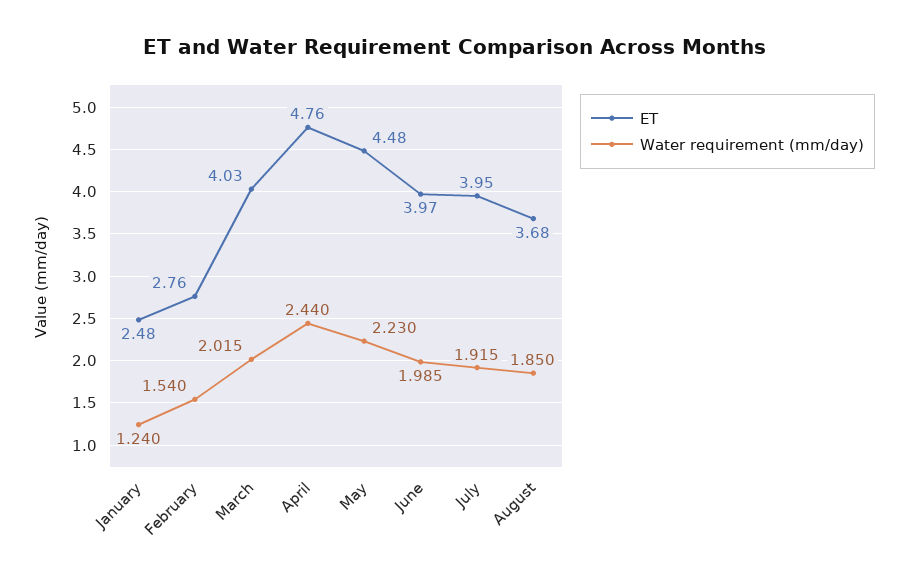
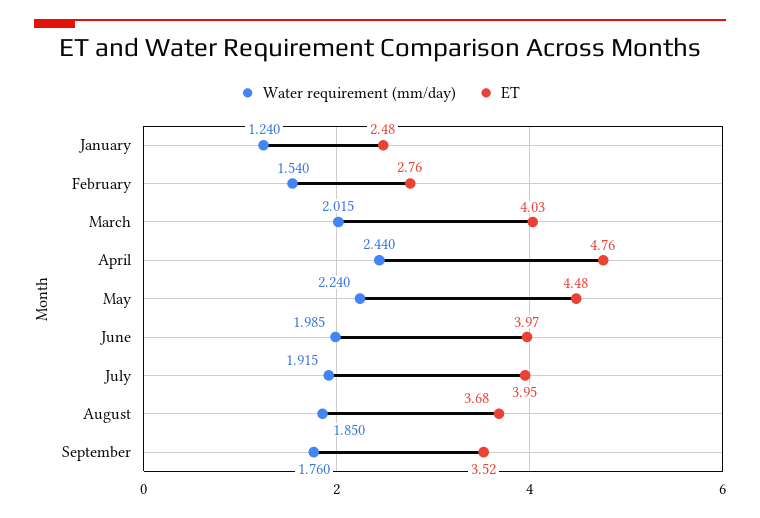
Water requirement (mm/day), May: 2.23 -> 2.24
Water requirement (mm/day), September: none -> 1.76
ET, September: none -> 3.52

